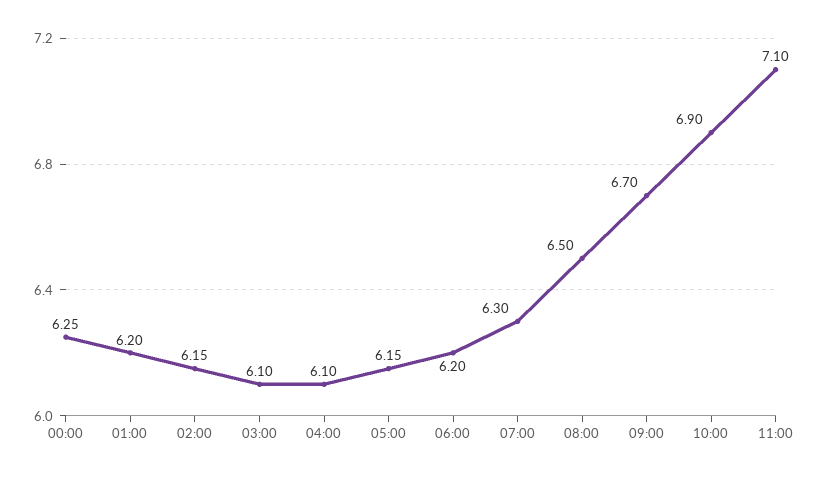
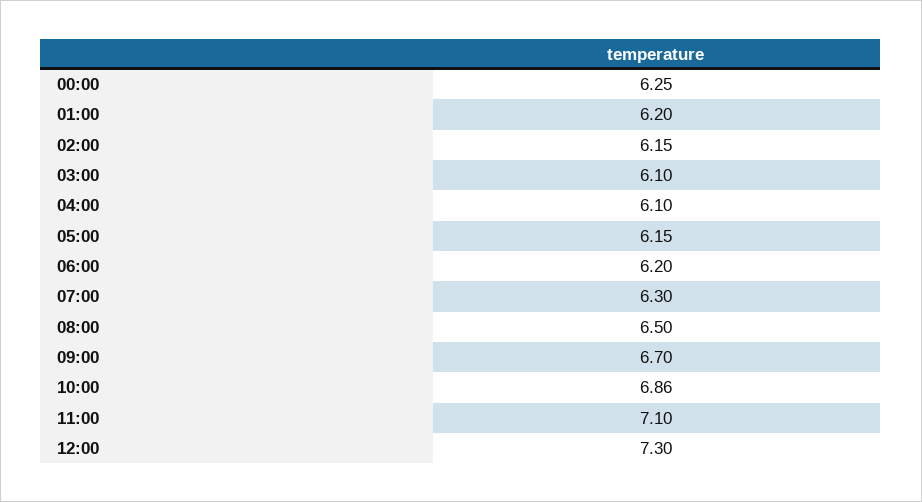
10:00: 6.9 -> 6.86
12:00: none -> 7.3

